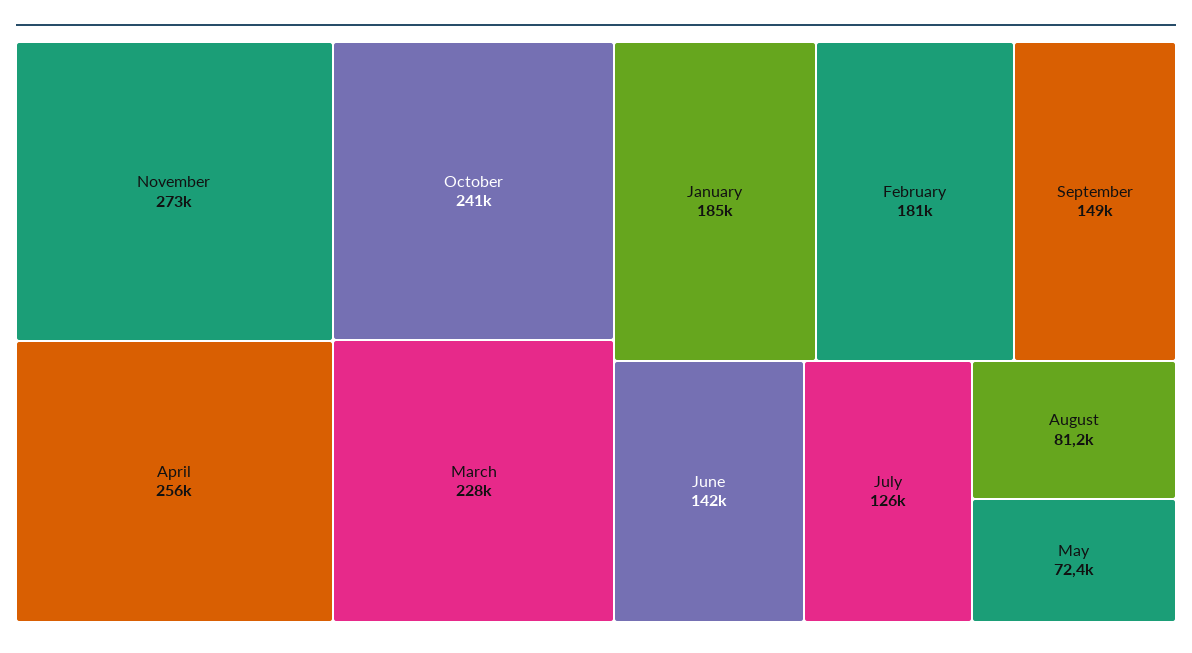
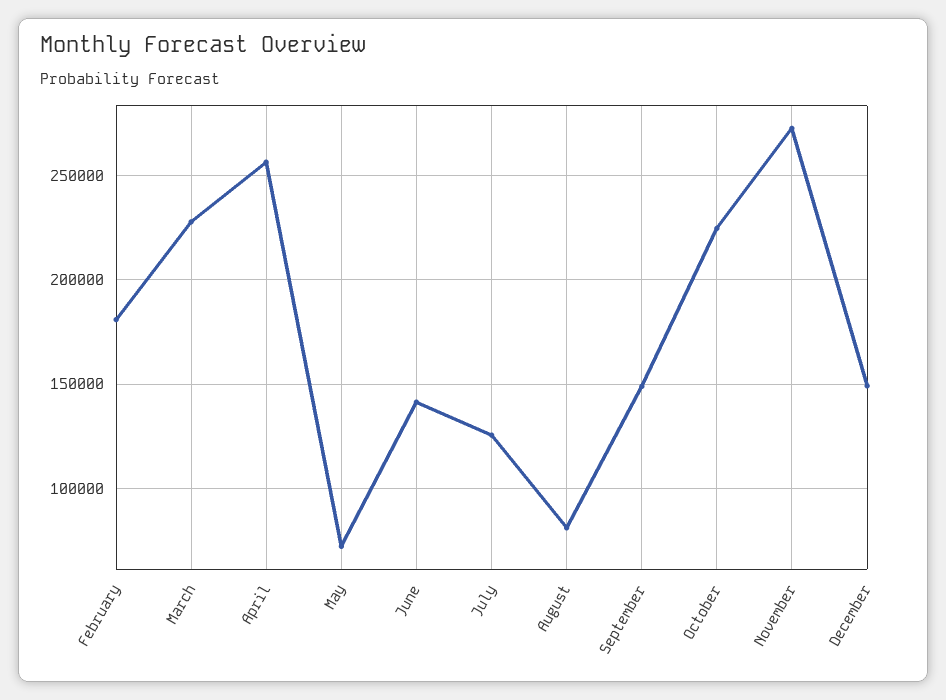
October: 241000 -> 225000
January: 185000 -> none
December: none -> 150000

